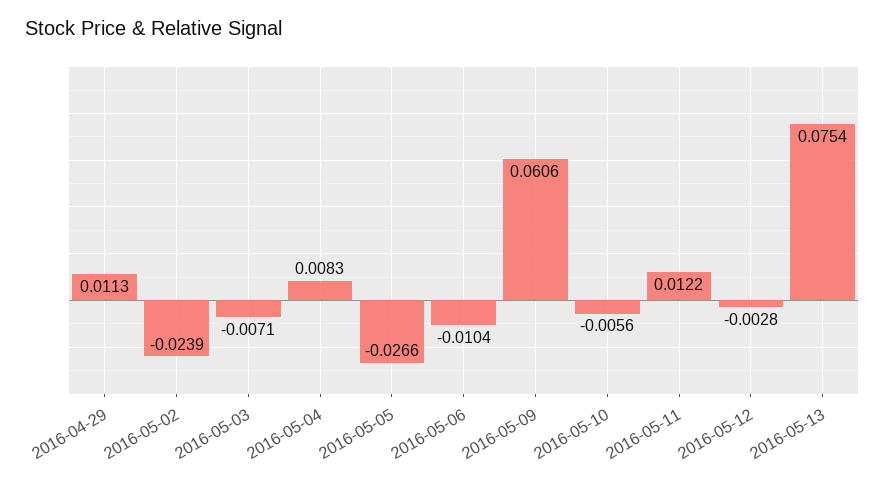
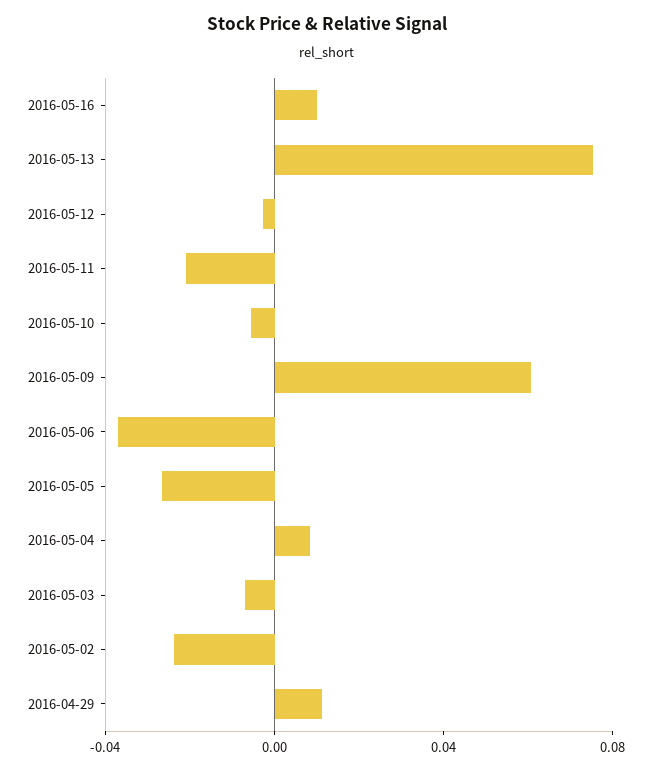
2016-05-06: -0.0104 -> -0.04
2016-05-11: 0.0122 -> -0.02
2016-05-16: none -> 0.01

